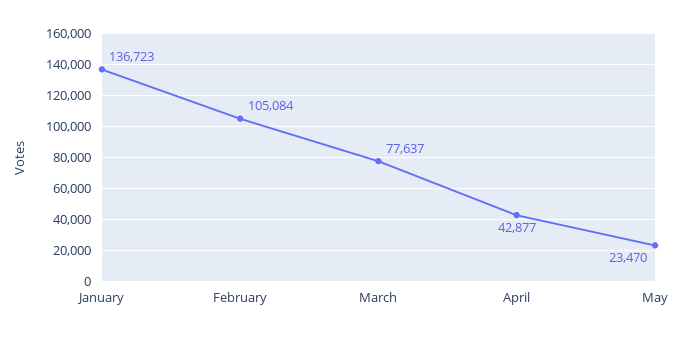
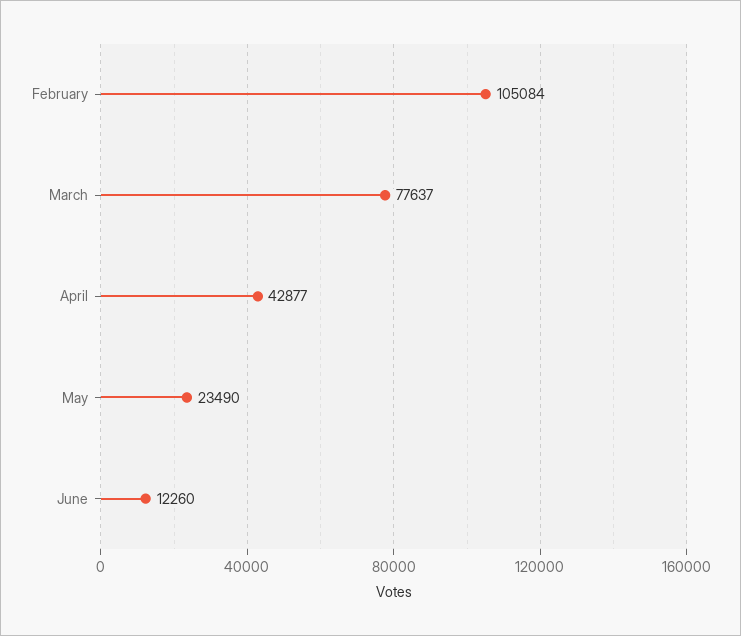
January: 136723 -> none
May: 23470 -> 23490
June: none -> 12260

